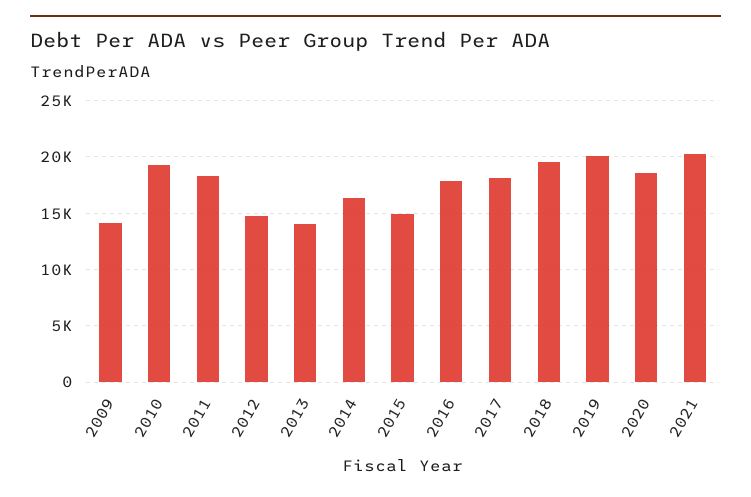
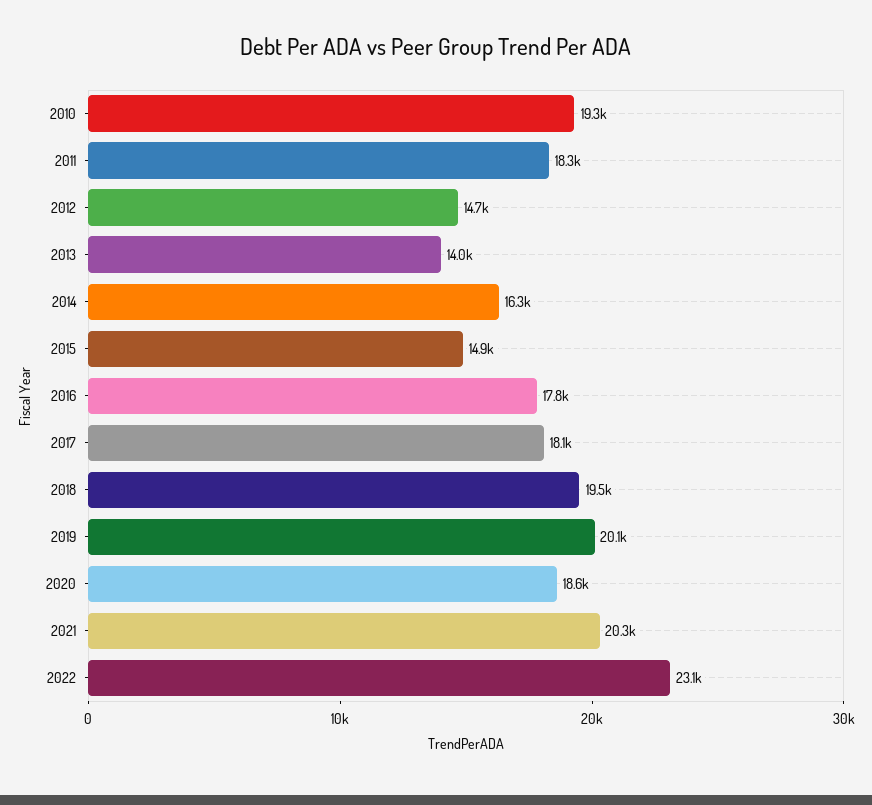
2009: 14000 -> none
2022: none -> 23100

